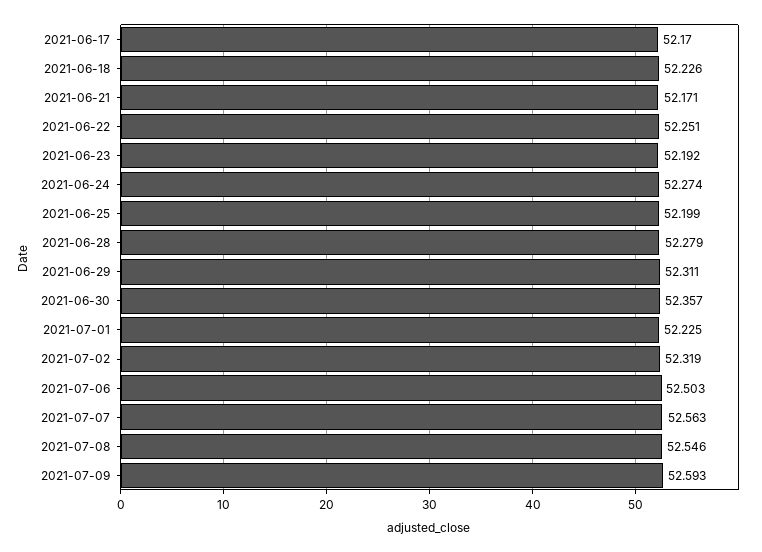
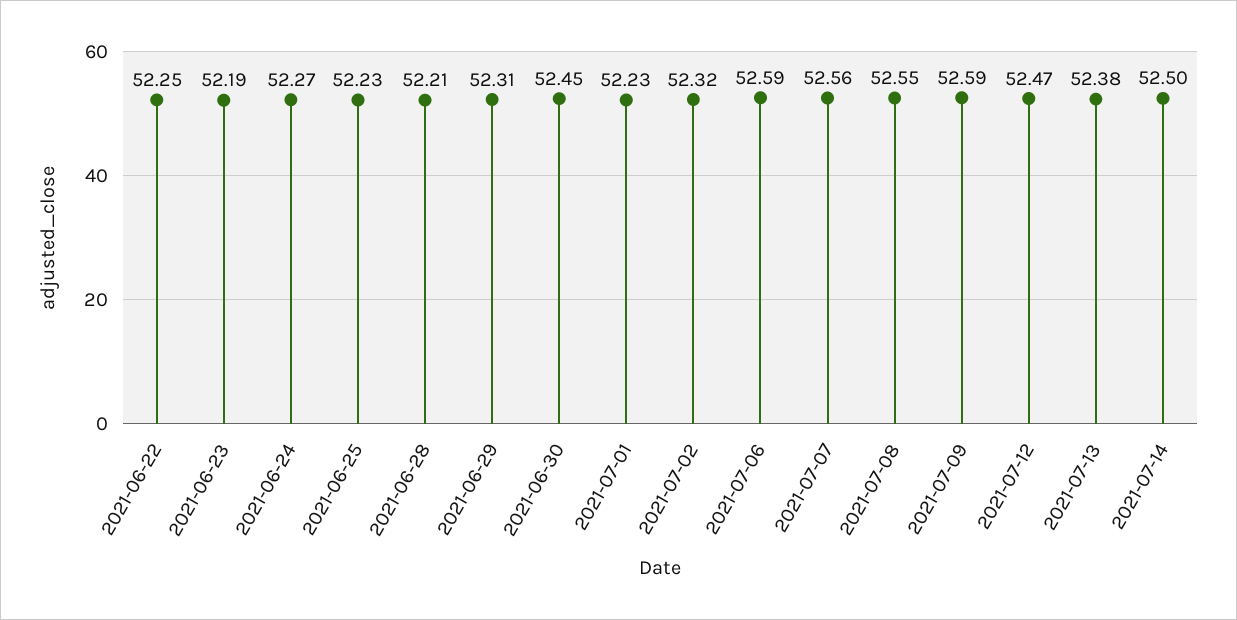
2021-06-17: 52.17 -> none
2021-06-18: 52.226 -> none
2021-06-21: 52.171 -> none
2021-06-25: 52.199 -> 52.23
2021-06-28: 52.279 -> 52.21
2021-06-30: 52.357 -> 52.45
2021-07-06: 52.503 -> 52.59
2021-07-12: none -> 52.47
2021-07-13: none -> 52.38
2021-07-14: none -> 52.5

